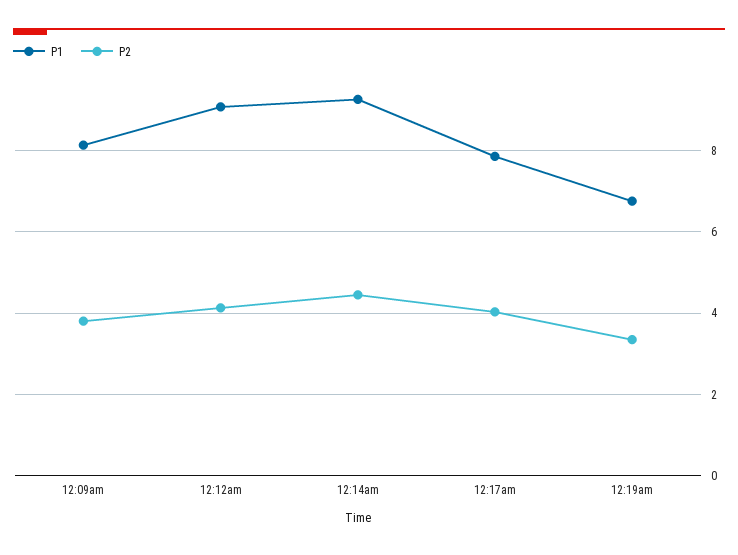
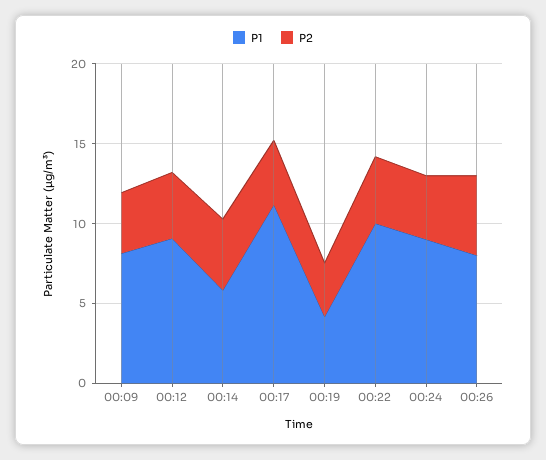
P1, 12:14am: 9.2 -> 6
P1, 12:17am: 7.8 -> 11
P1, 12:19am: 6.8 -> 4
P1, 00:22: none -> 10
P2, 00:22: none -> 4
P1, 00:24: none -> 9
P2, 00:24: none -> 4
P1, 00:26: none -> 8
P2, 00:26: none -> 5

